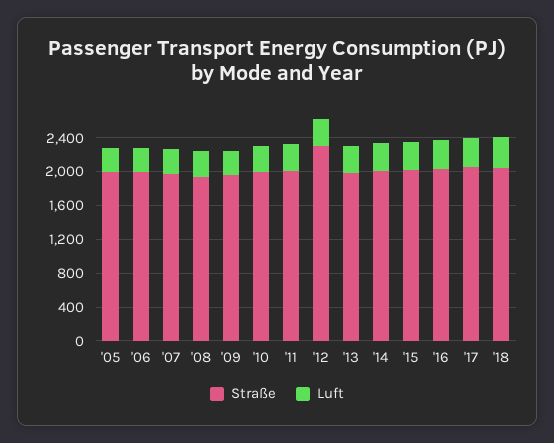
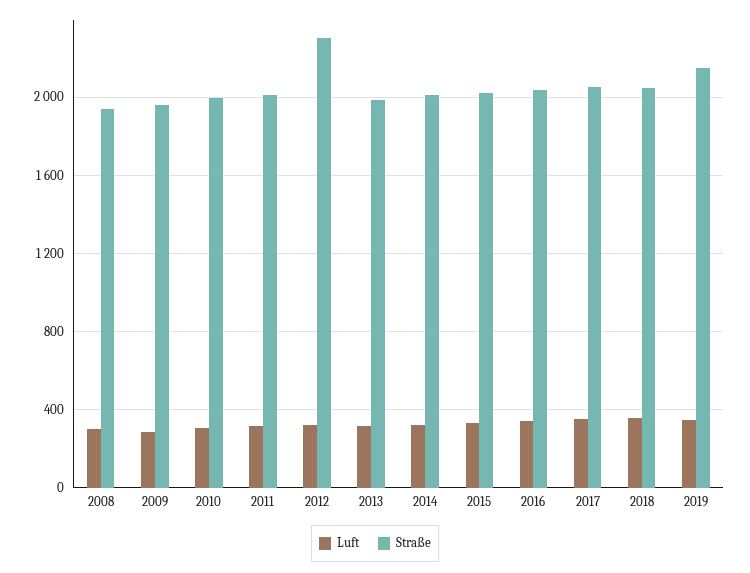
Straße, '05: 2000 -> none
Luft, '05: 300 -> none
Straße, '06: 2000 -> none
Luft, '06: 300 -> none
Straße, '07: 2000 -> none
Luft, '07: 300 -> none
Luft, 2019: none -> 350
Straße, 2019: none -> 2150

